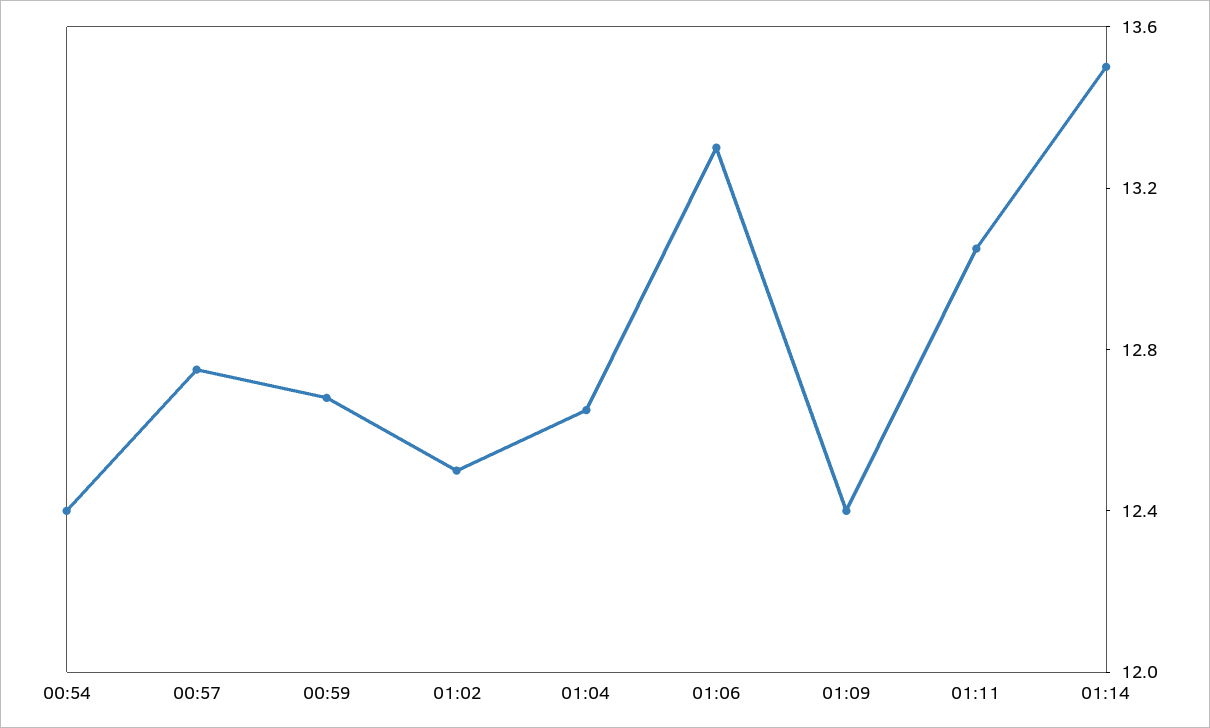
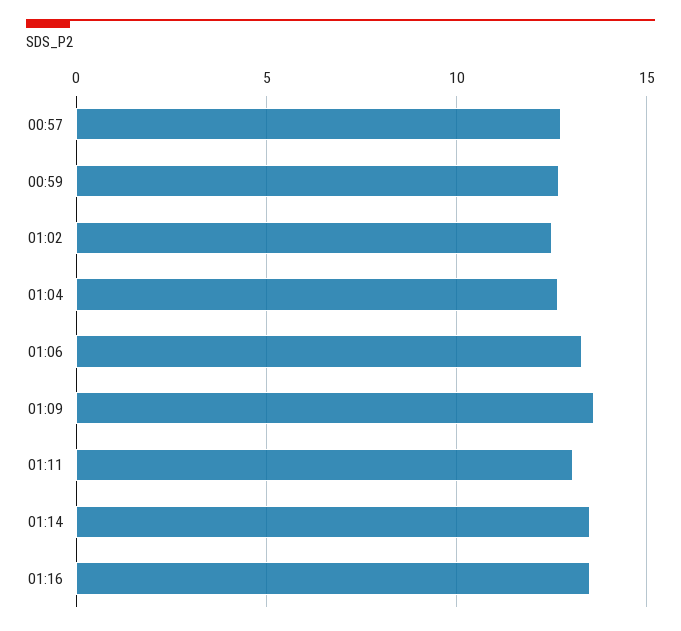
00:54: 12.4 -> none
01:09: 12.4 -> 13.5
01:16: none -> 13.5

